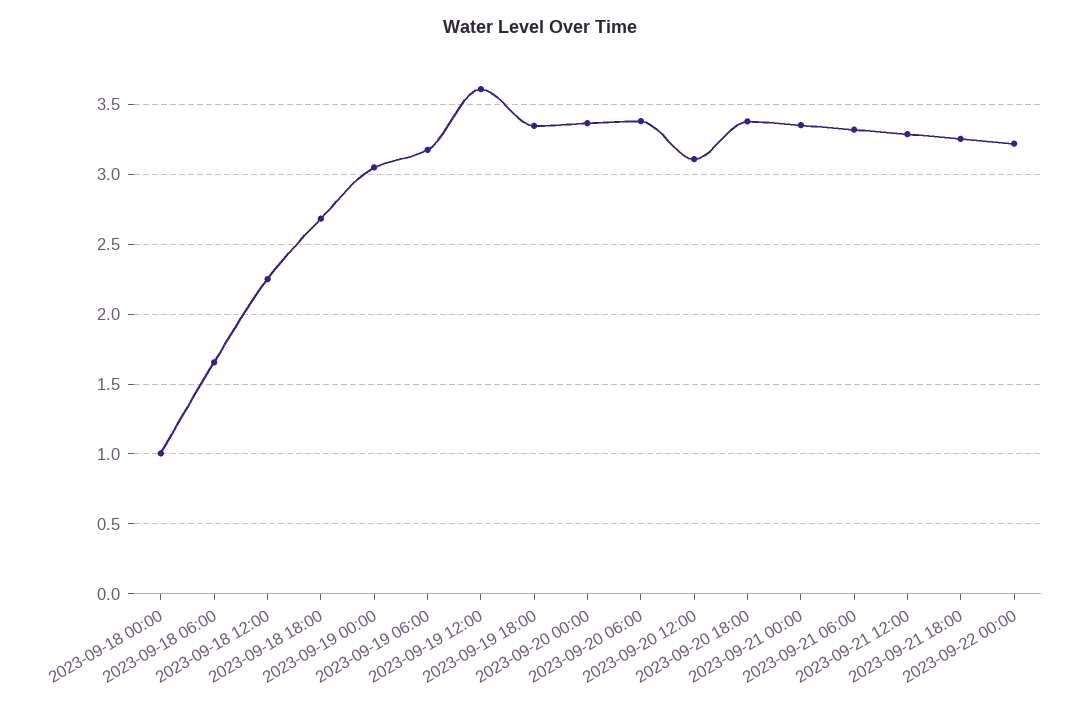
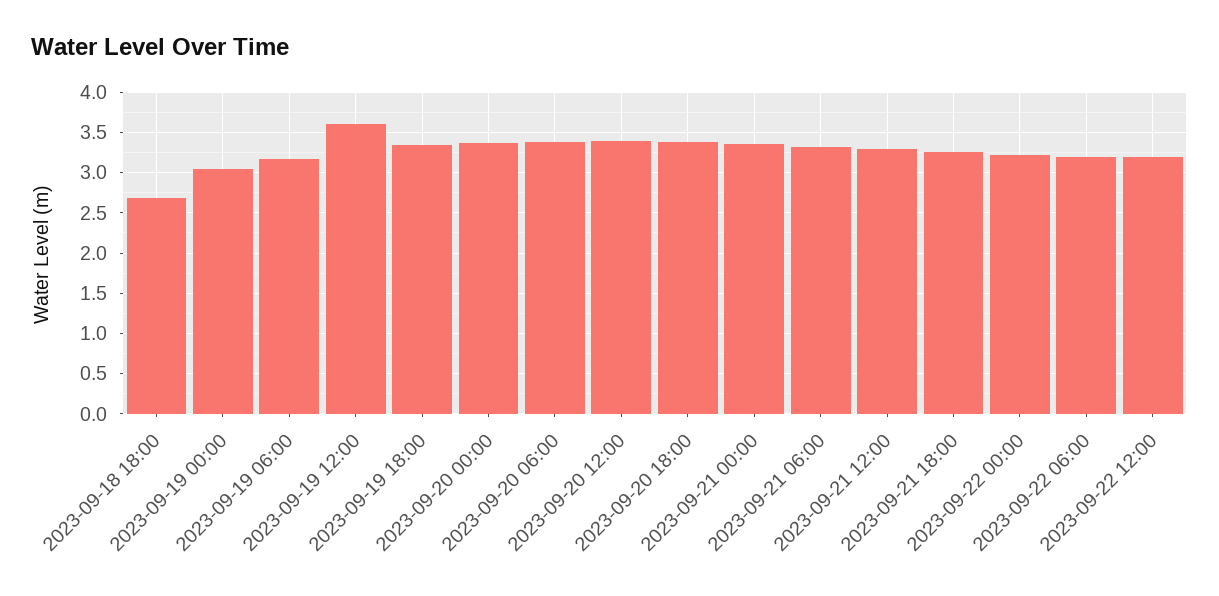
2023-09-18 00:00: 1 -> none
2023-09-18 06:00: 1.65 -> none
2023-09-18 12:00: 2.25 -> none
2023-09-20 12:00: 3.1 -> 3.4
2023-09-22 06:00: none -> 3.2
2023-09-22 12:00: none -> 3.2

